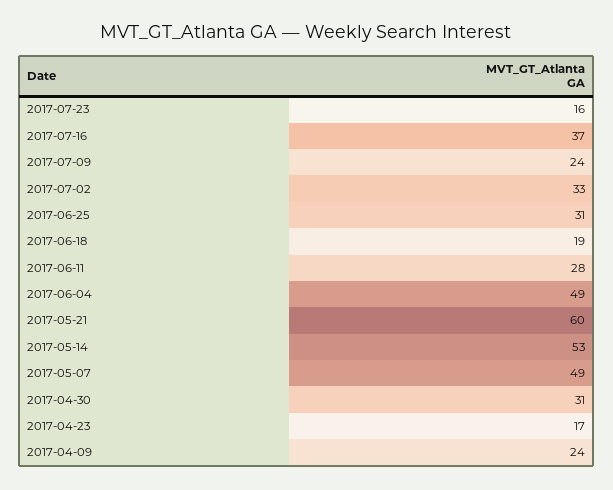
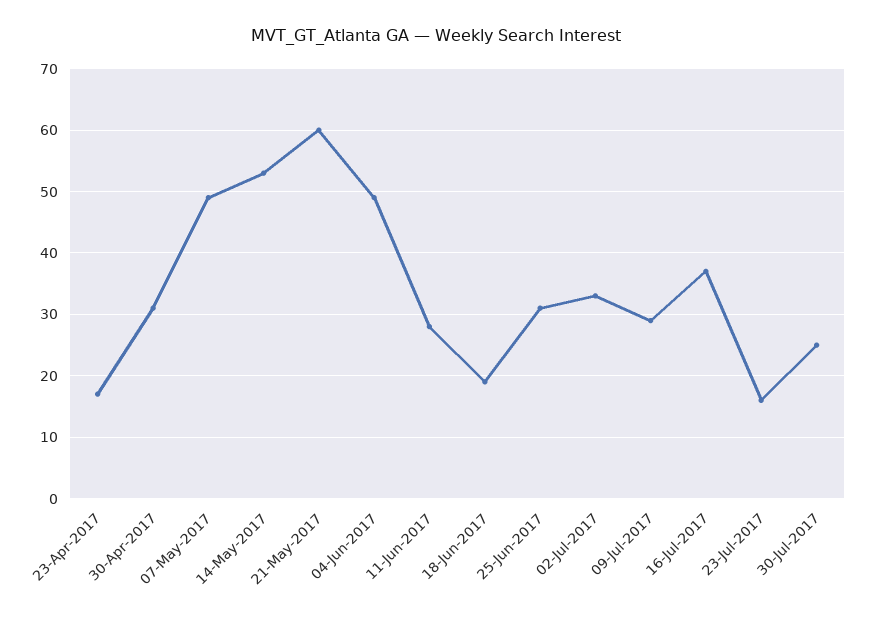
2017-07-09: 24 -> 29
2017-04-09: 24 -> none
30-Jul-2017: none -> 25

